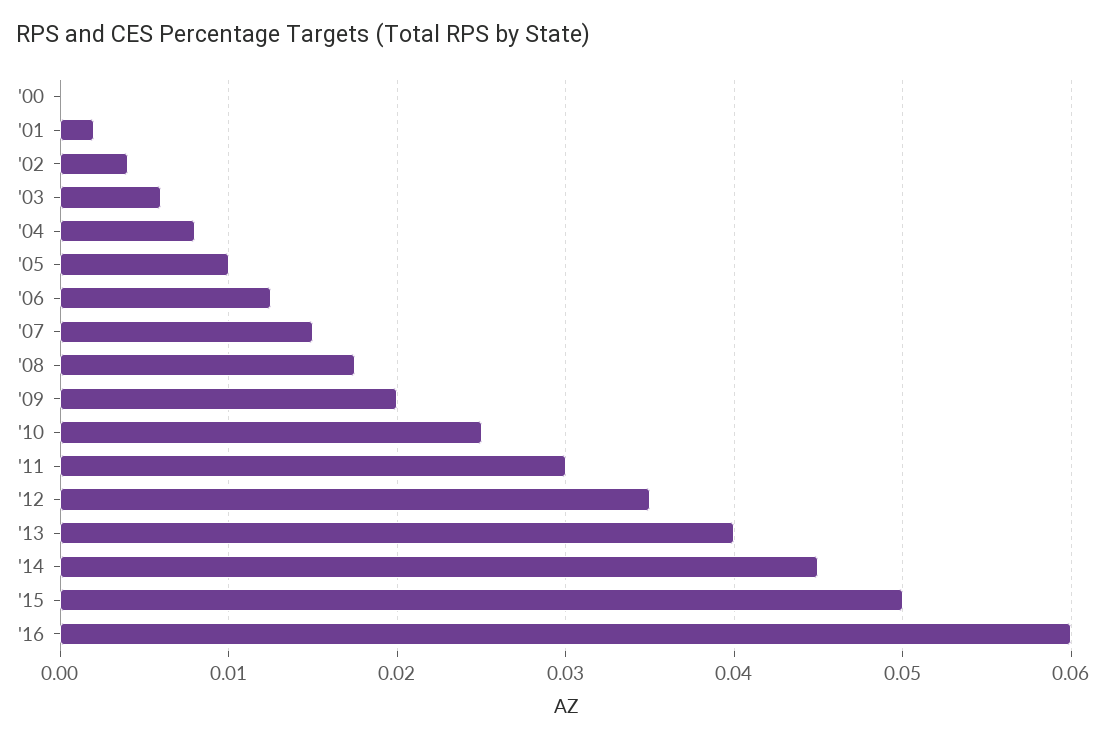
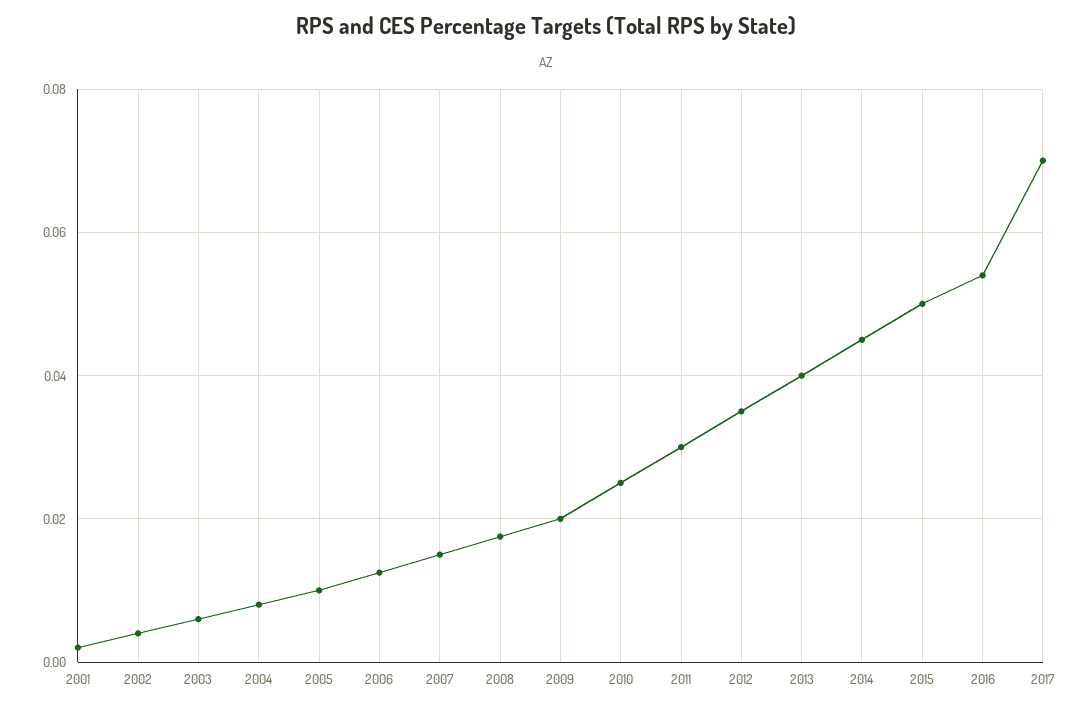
'00: 0 -> none
'16: 0.06 -> 0.054
2017: none -> 0.07

